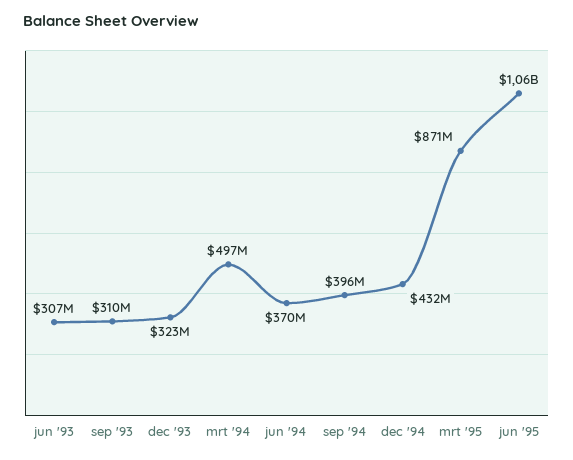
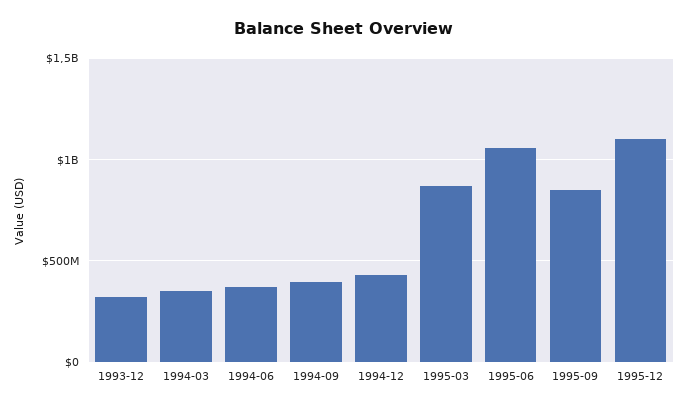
jun '93: 307000000 -> none
sep '93: 310000000 -> none
mrt '94: 497000000 -> 350000000
1995-09: none -> 850000000
1995-12: none -> 1100000000

